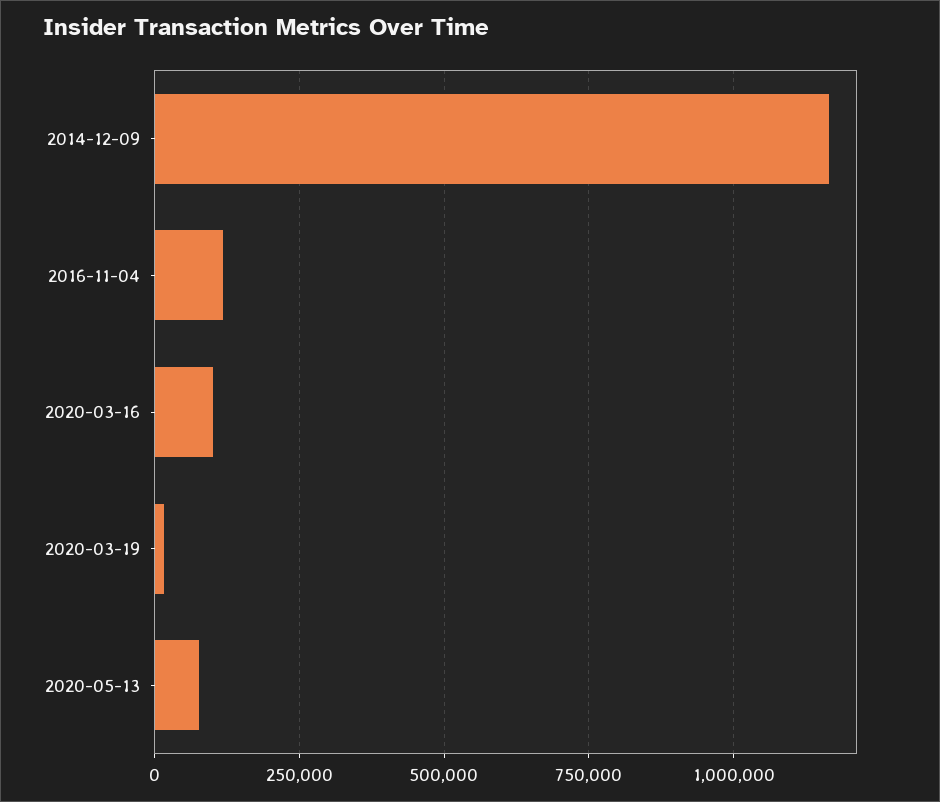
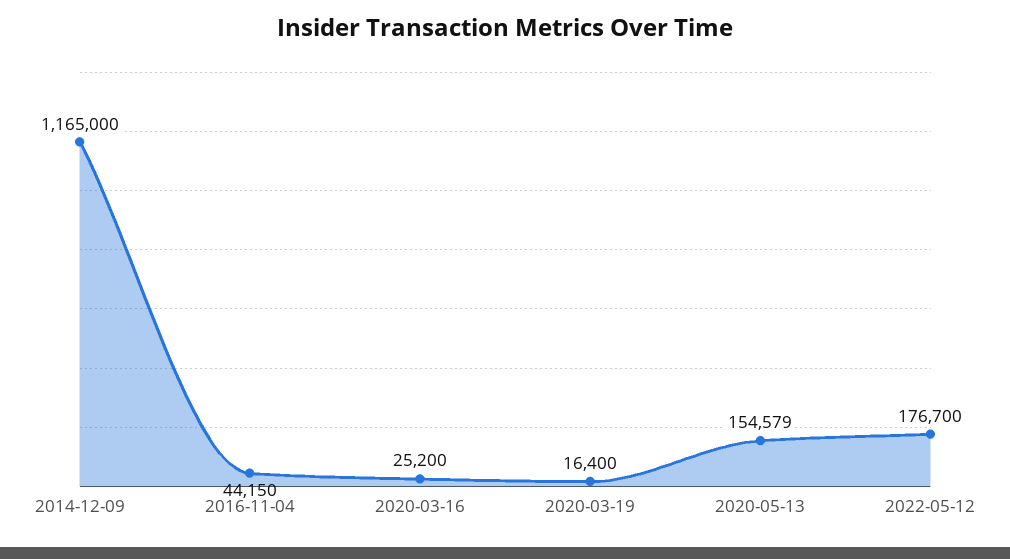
2016-11-04: 125000 -> 44150
2020-03-16: 100000 -> 25200
2020-05-13: 75000 -> 154579
2022-05-12: none -> 176700

